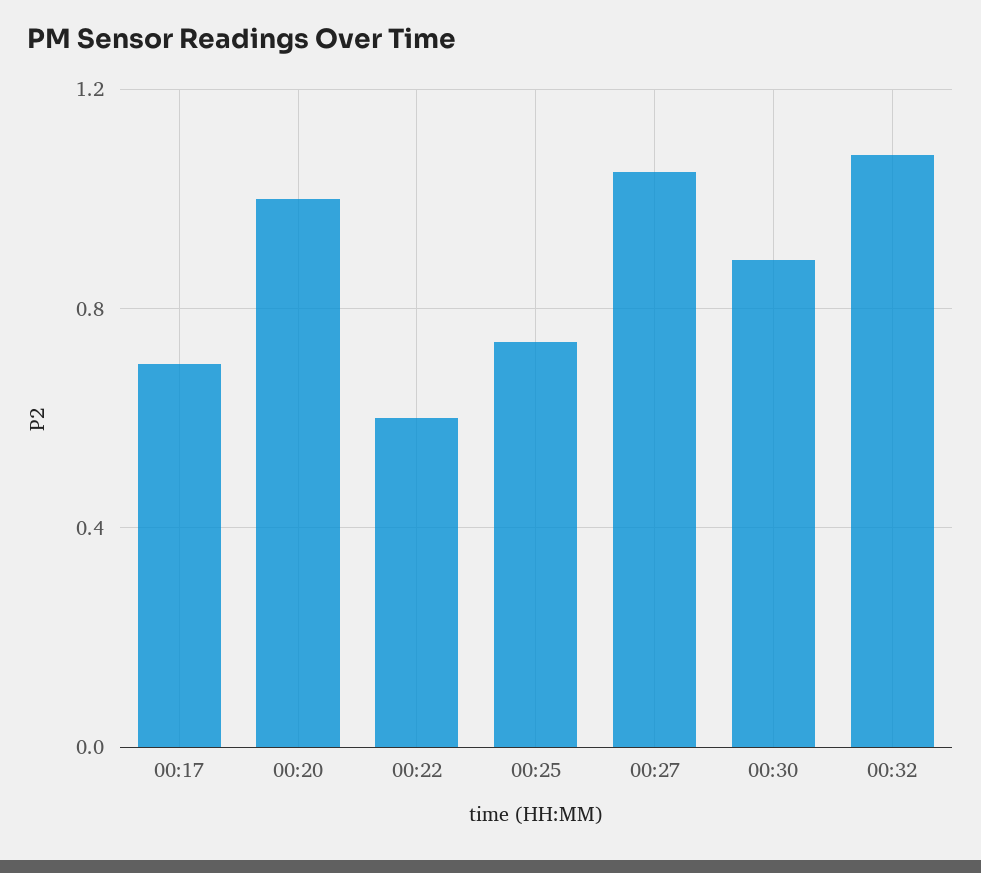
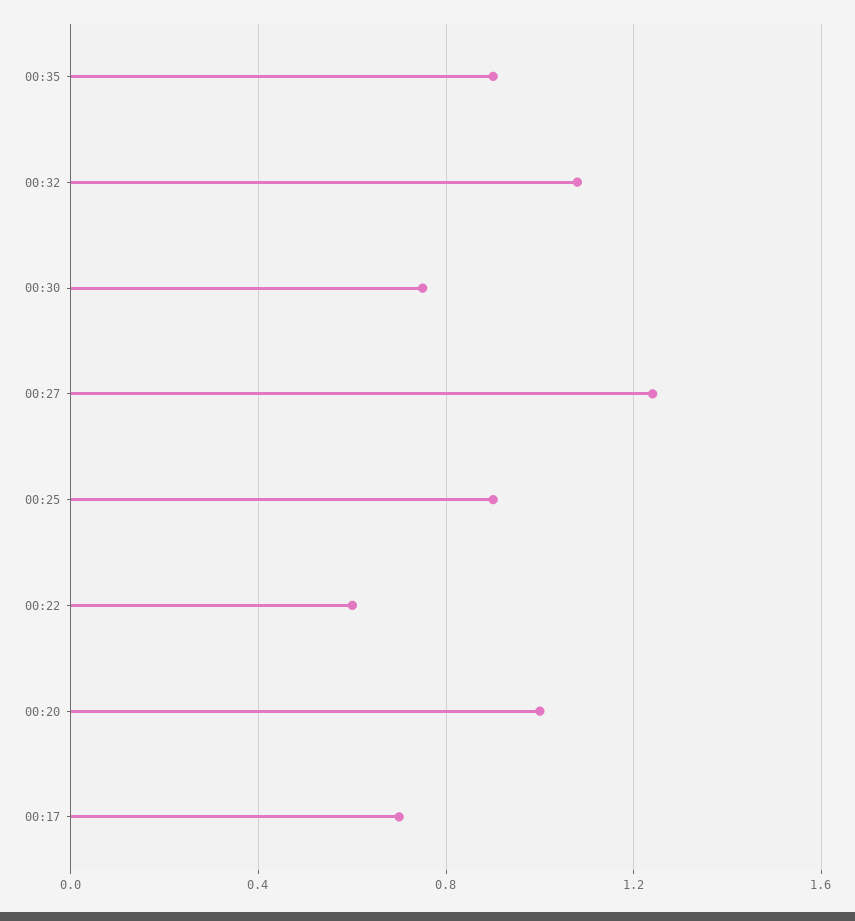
00:25: 0.75 -> 0.9
00:27: 1.05 -> 1.25
00:30: 0.9 -> 0.75
00:35: none -> 0.9

